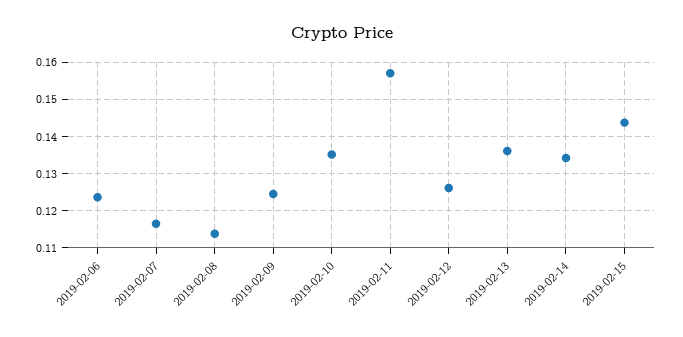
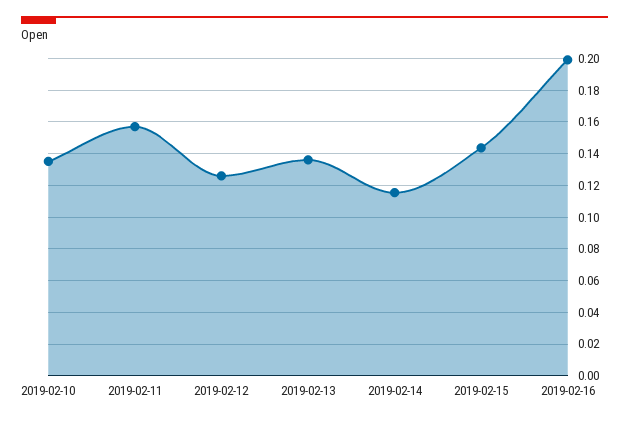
2019-02-06: 0.124 -> none
2019-02-07: 0.116 -> none
2019-02-08: 0.114 -> none
2019-02-09: 0.124 -> none
2019-02-14: 0.134 -> 0.115
2019-02-16: none -> 0.2

